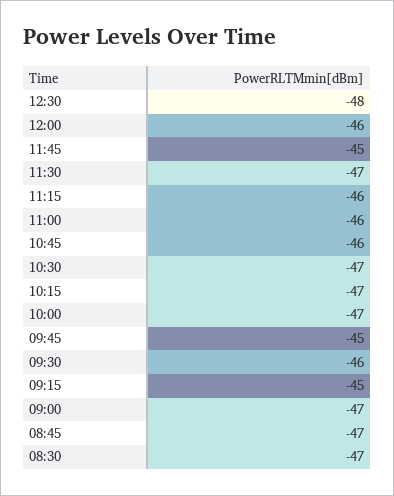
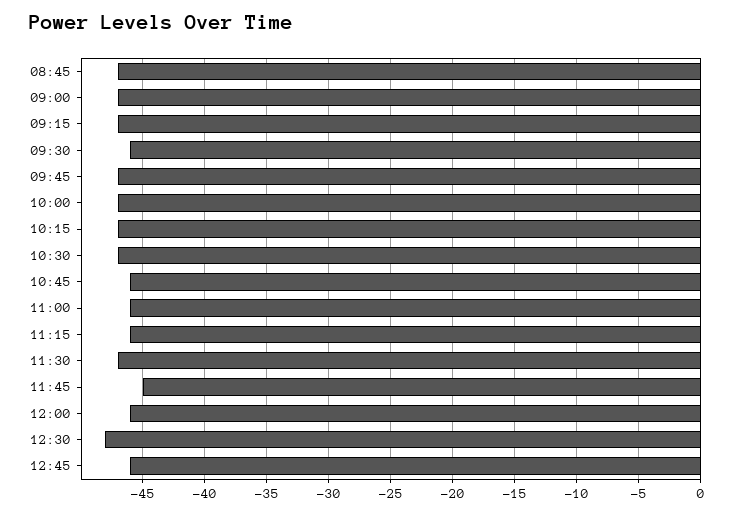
09:45: -45 -> -47
09:15: -45 -> -47
08:30: -47 -> none
12:45: none -> -46

